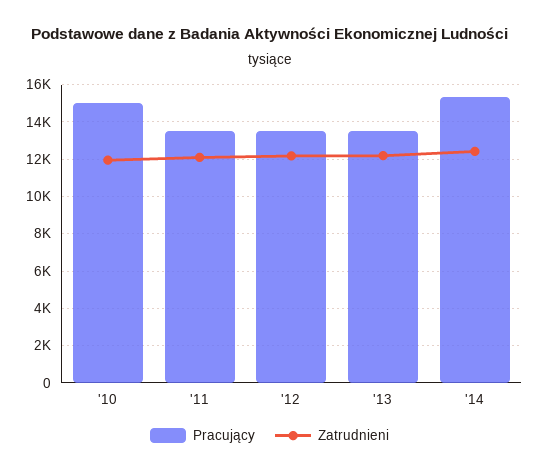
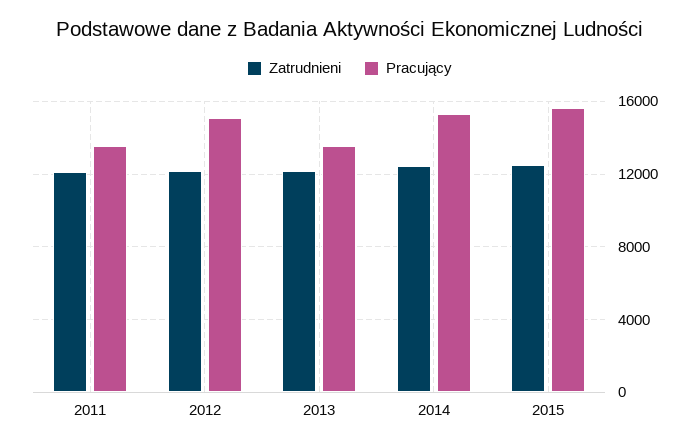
Pracujący, '10: 15000 -> none
Zatrudnieni, '10: 12000 -> none
Pracujący, '12: 13500 -> 15000
Zatrudnieni, 2015: none -> 12500
Pracujący, 2015: none -> 15500

